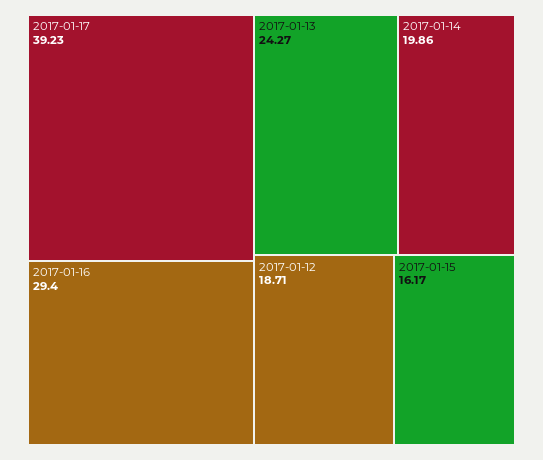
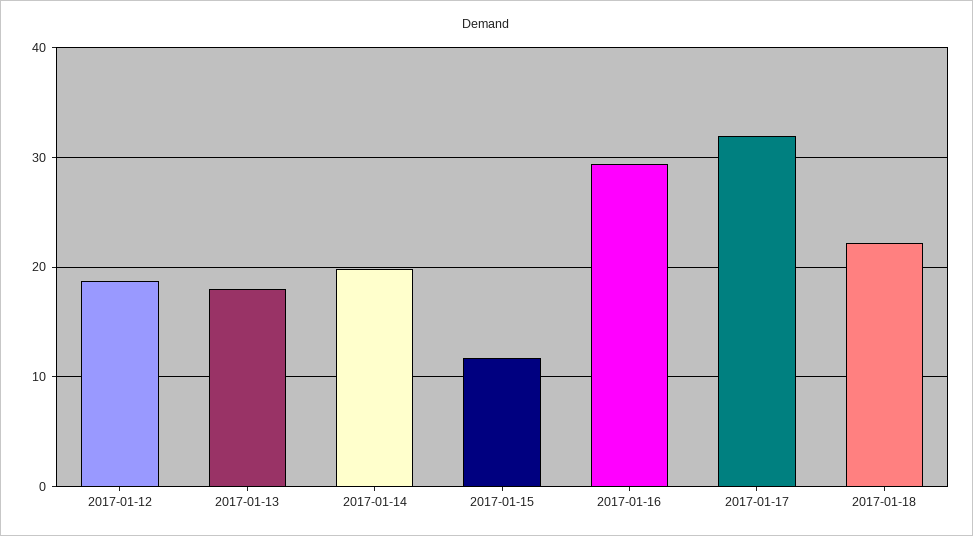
2017-01-17: 39.23 -> 32
2017-01-13: 24.27 -> 18
2017-01-15: 16.17 -> 12
2017-01-18: none -> 22

